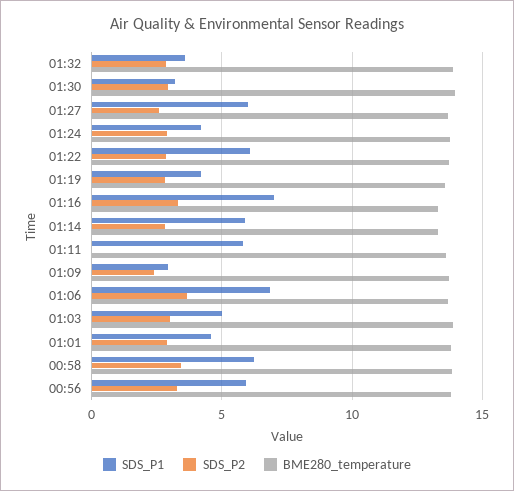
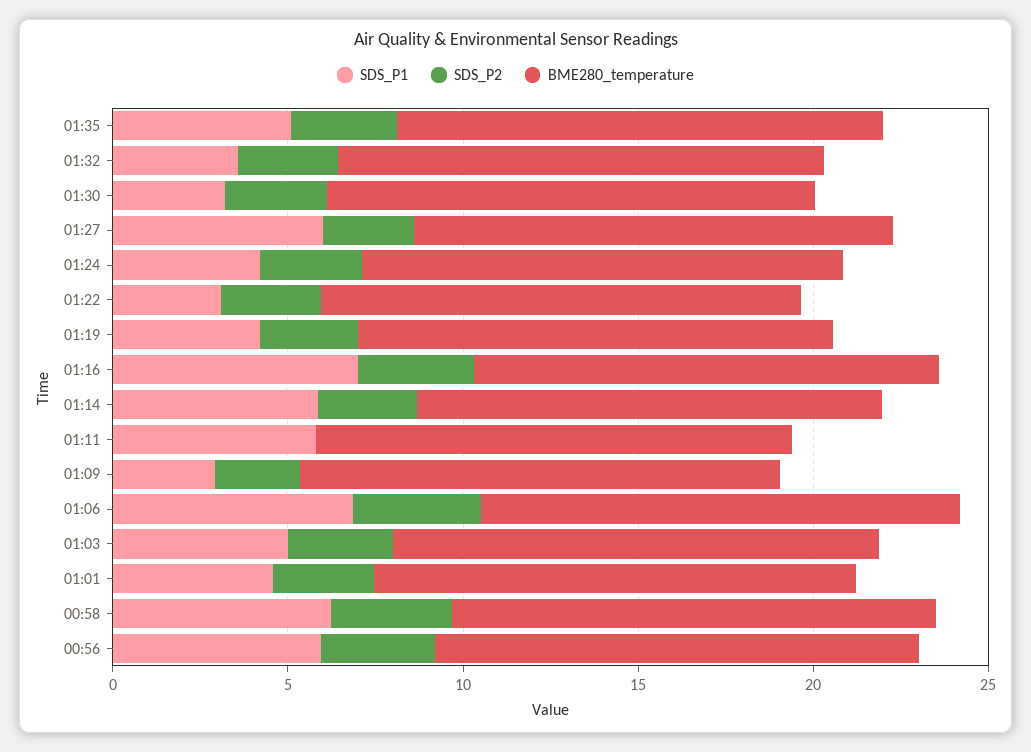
SDS_P1, 01:22: 6 -> 3
SDS_P1, 01:35: none -> 5
SDS_P2, 01:35: none -> 3
BME280_temperature, 01:35: none -> 14

